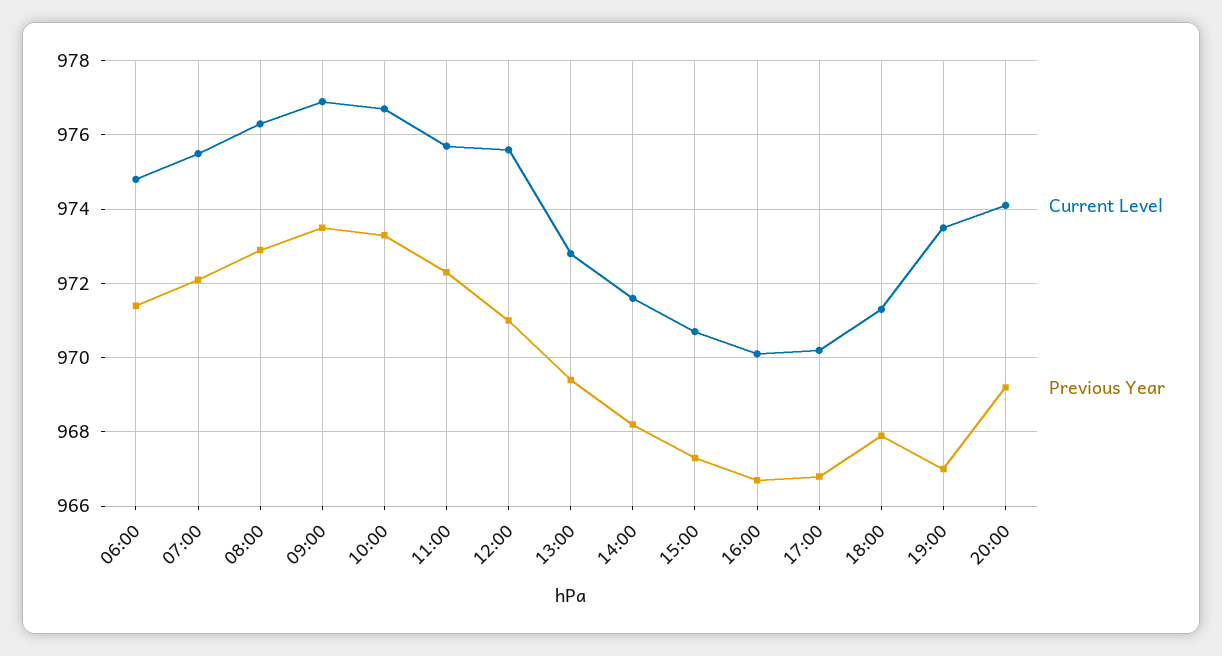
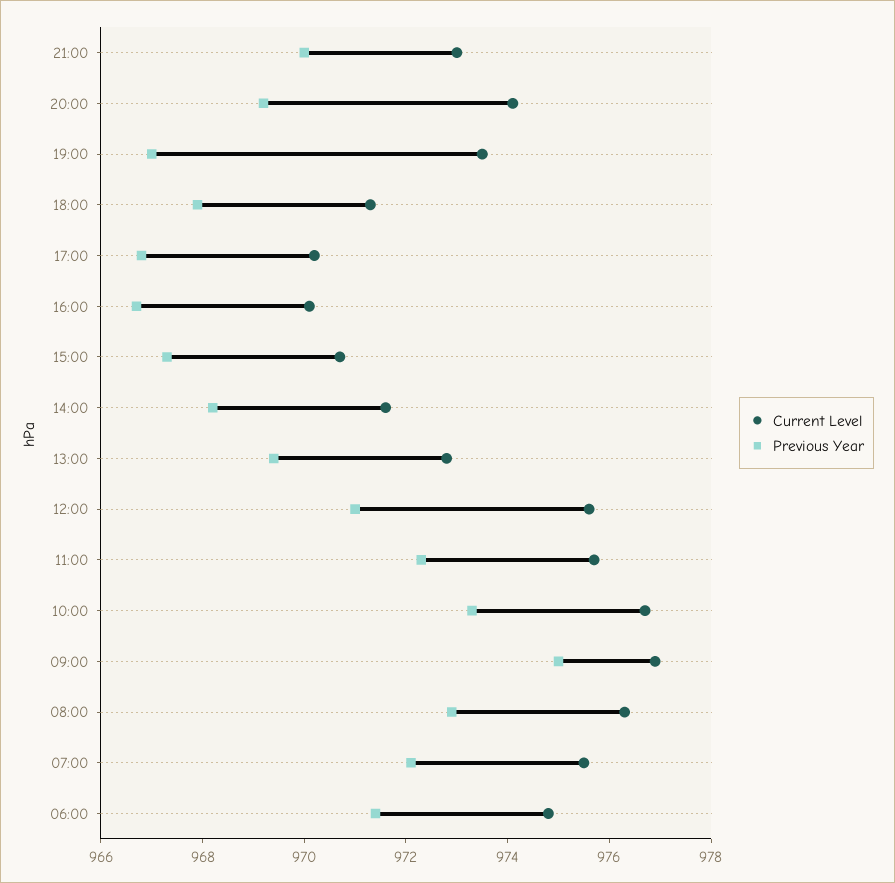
Previous Year, 09:00: 973.5 -> 975
Current Level, 21:00: none -> 973
Previous Year, 21:00: none -> 970

